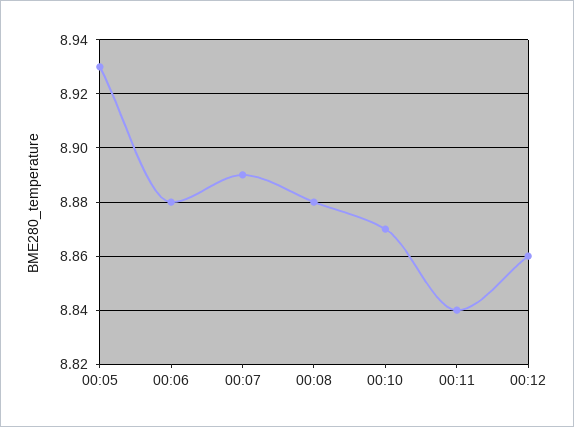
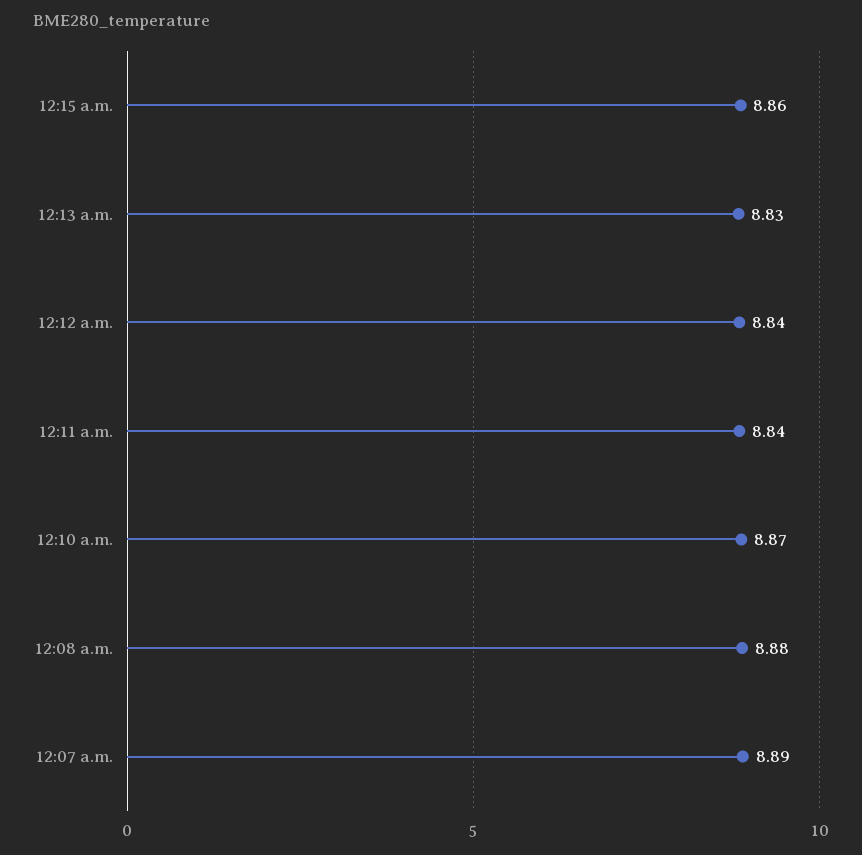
00:05: 8.93 -> none
00:06: 8.88 -> none
00:12: 8.86 -> 8.84
12:15 a.m.: none -> 8.86
12:13 a.m.: none -> 8.83

